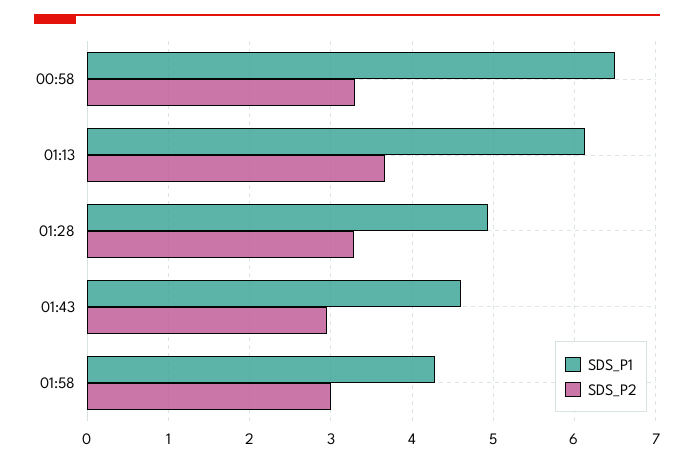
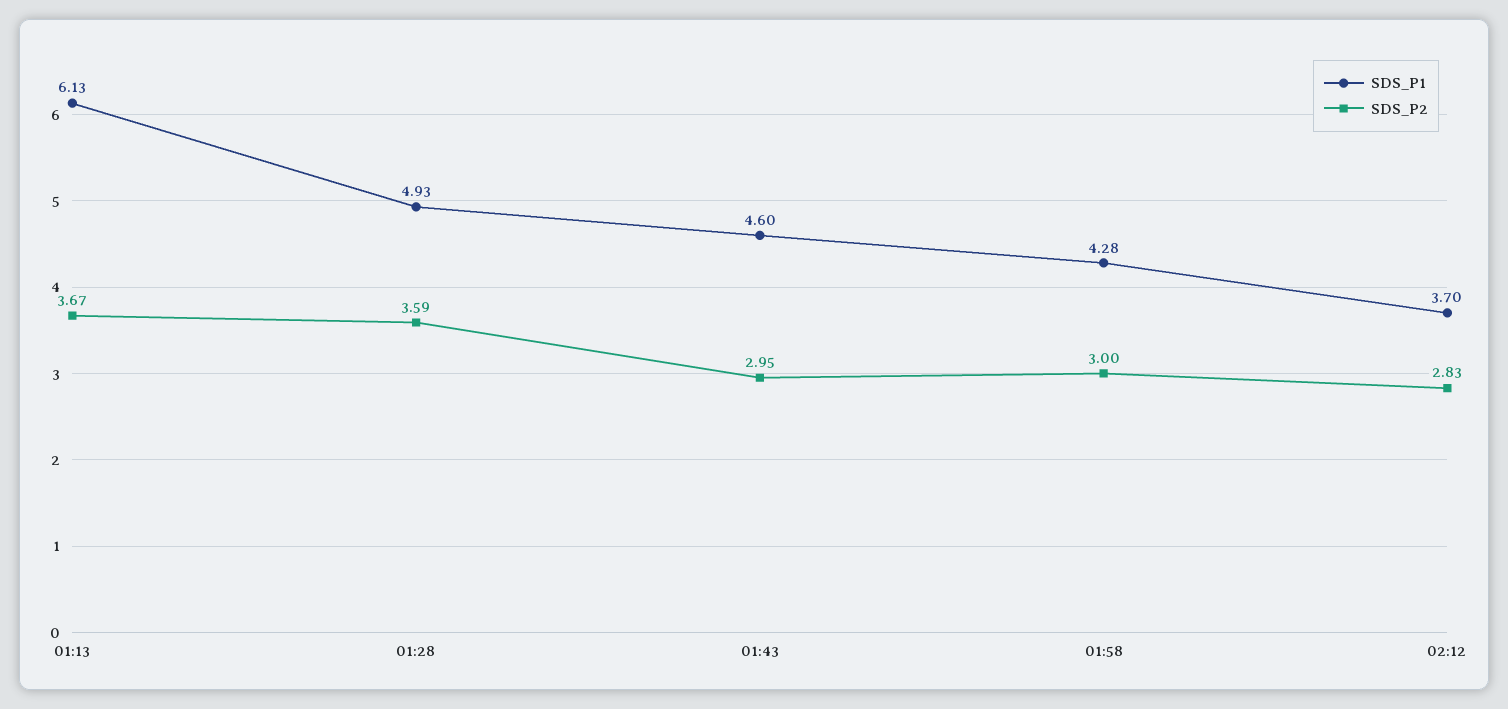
SDS_P1, 00:58: 6.5 -> none
SDS_P2, 00:58: 3.3 -> none
SDS_P2, 01:28: 3.3 -> 3.59
SDS_P1, 02:12: none -> 3.7
SDS_P2, 02:12: none -> 2.83

